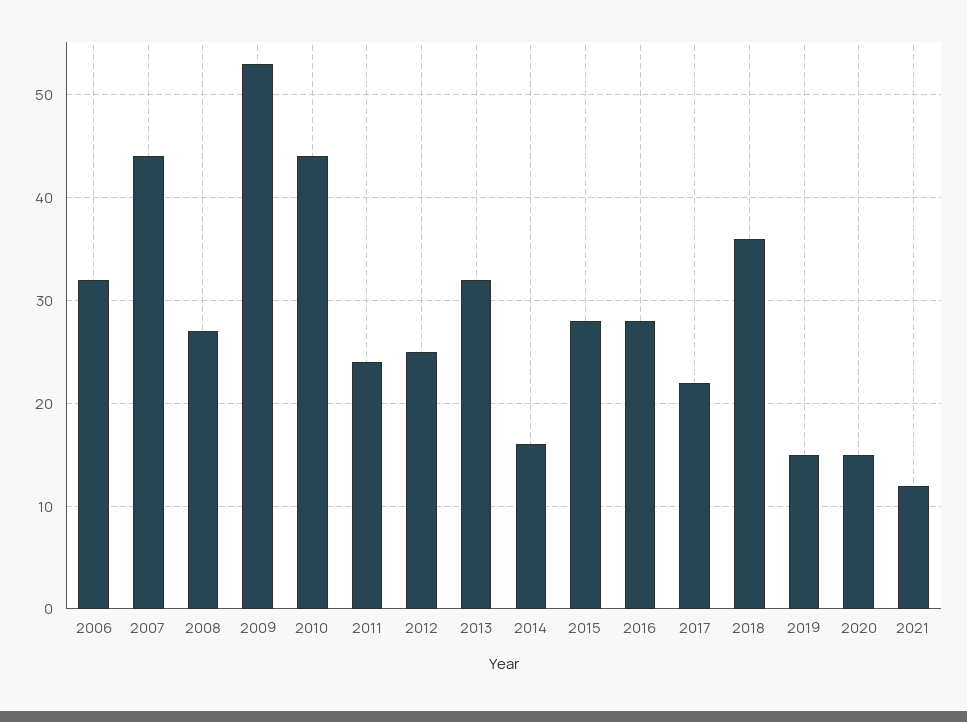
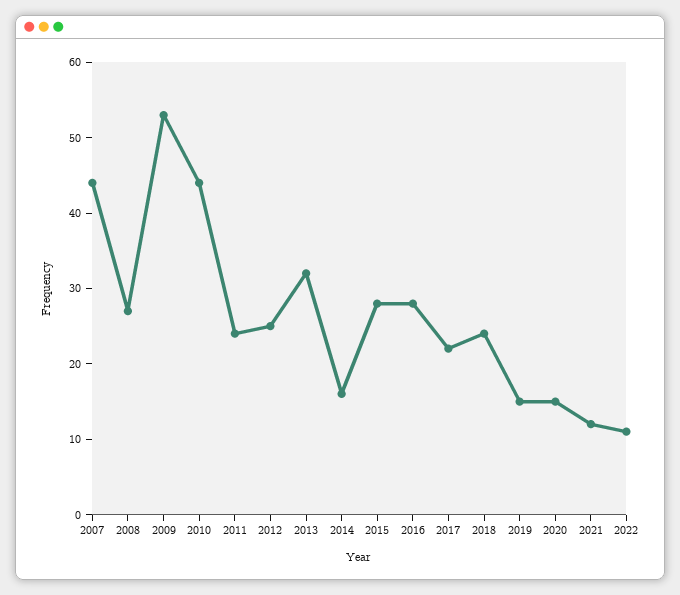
2006: 32 -> none
2018: 36 -> 25
2022: none -> 10

